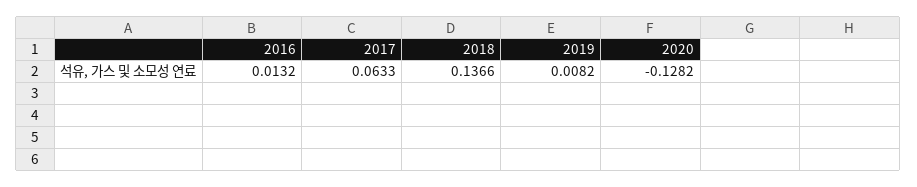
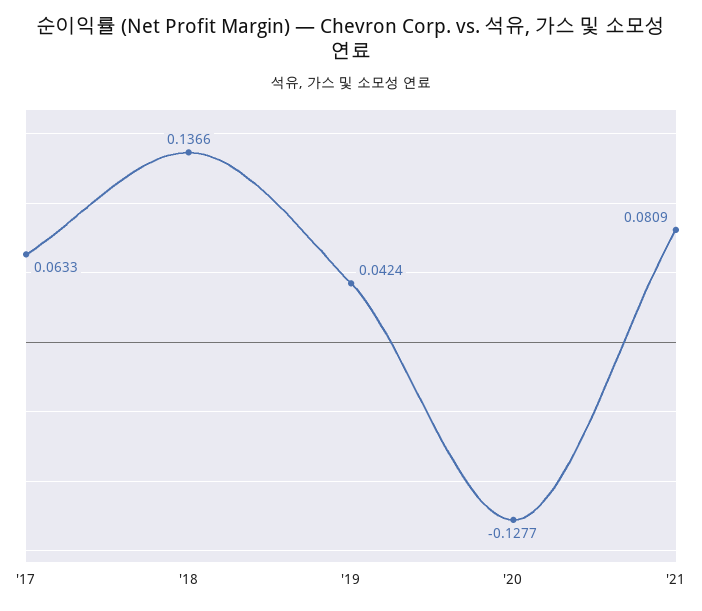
2016: 0.0132 -> none
2019: 0.0082 -> 0.0424
2020: -0.1282 -> -0.1277
'21: none -> 0.0809

